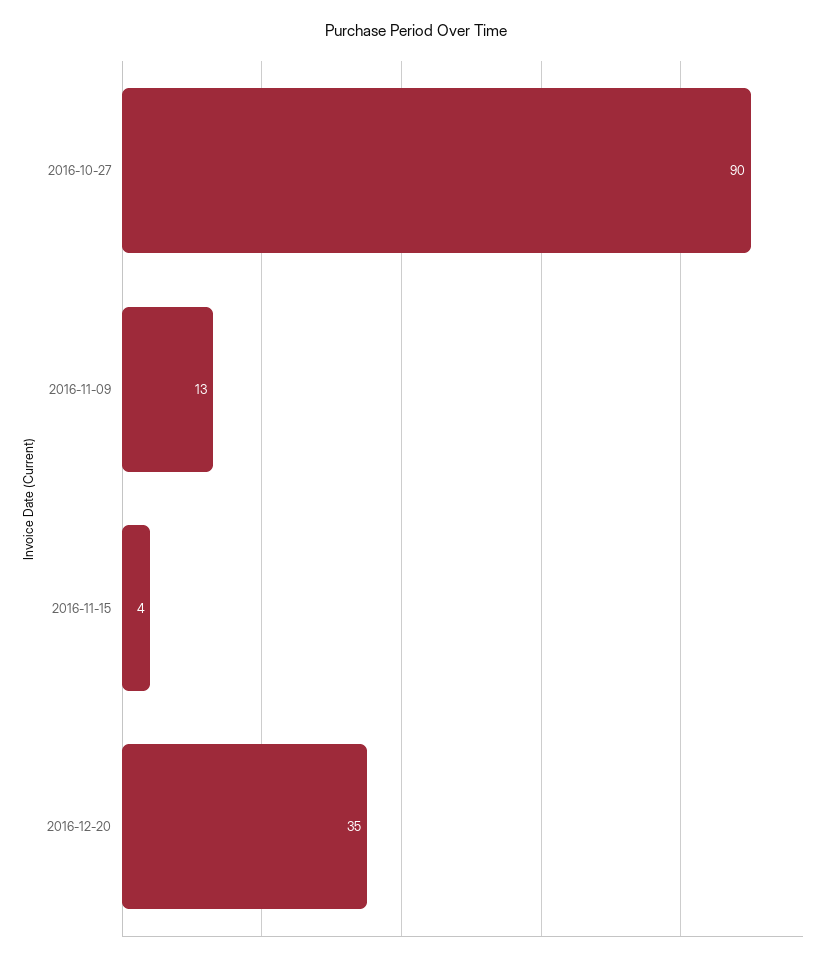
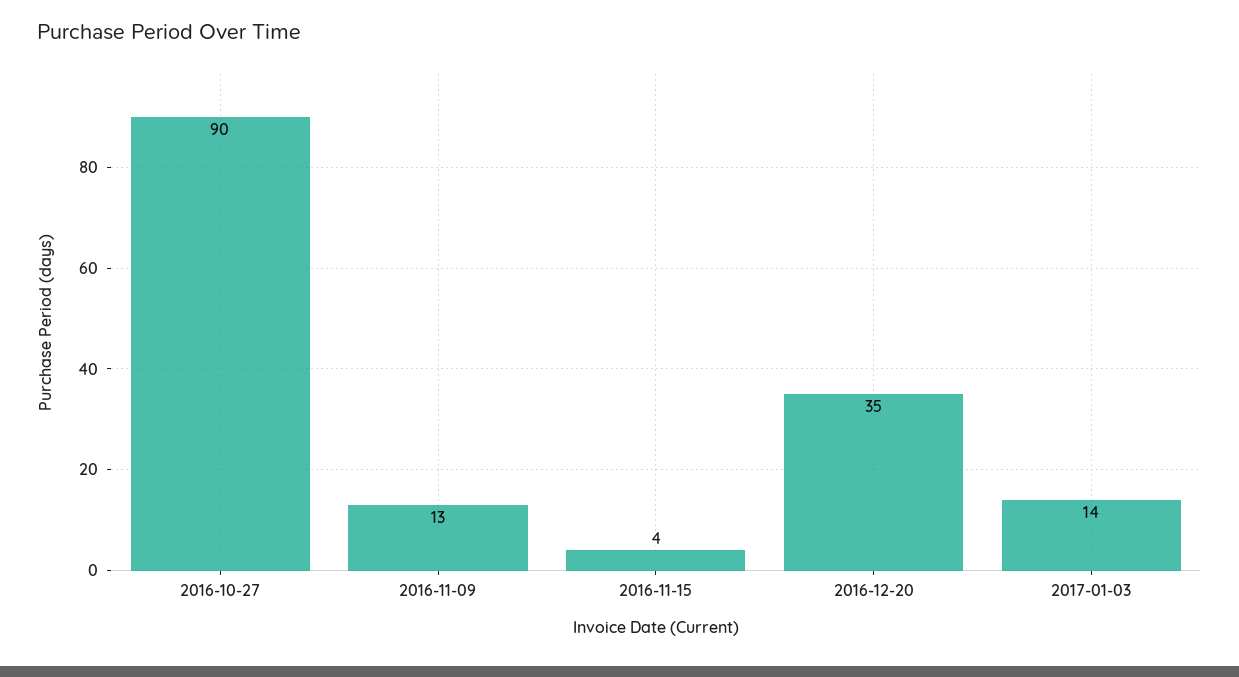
2017-01-03: none -> 14

